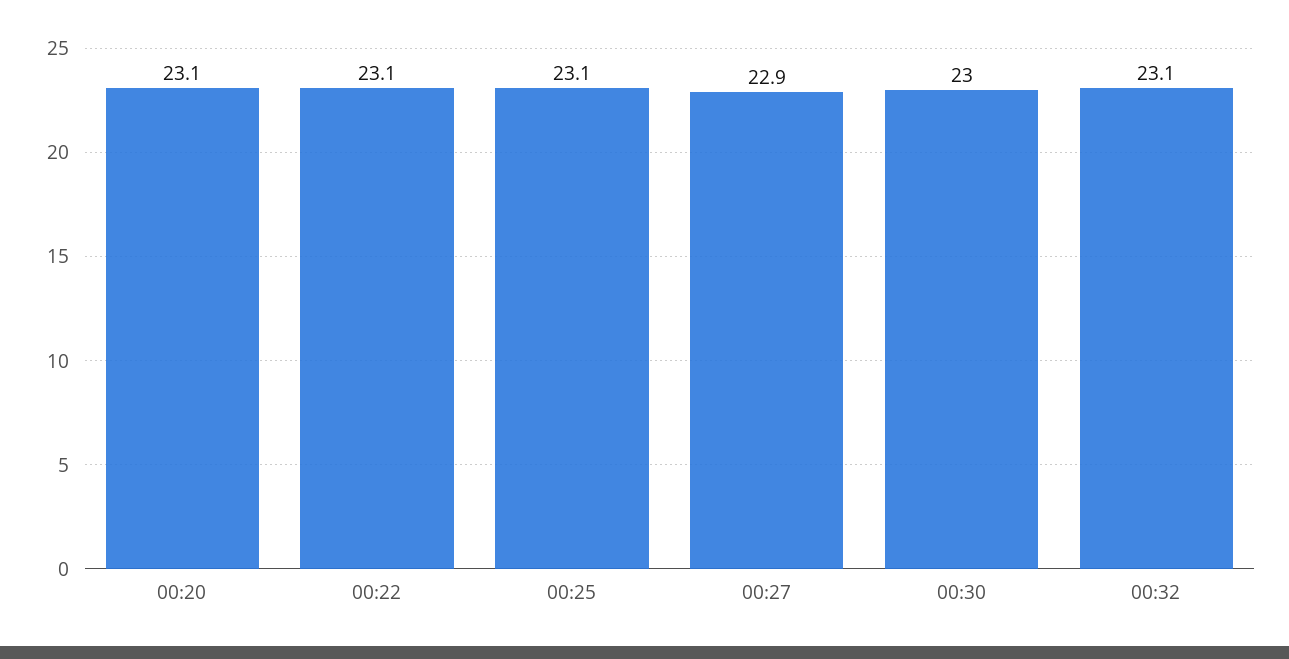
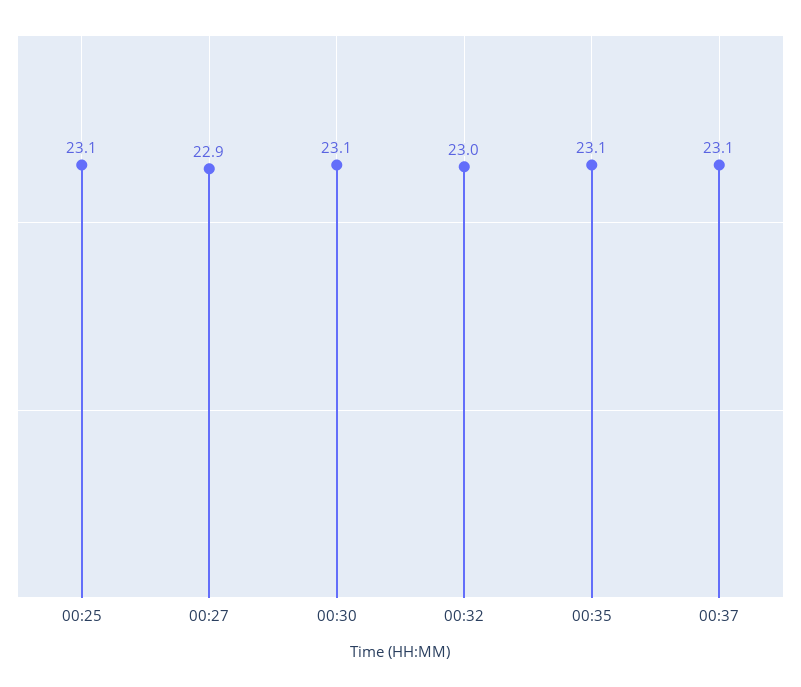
00:20: 23.1 -> none
00:22: 23.1 -> none
00:30: 23 -> 23.1
00:32: 23.1 -> 23
00:35: none -> 23.1
00:37: none -> 23.1

